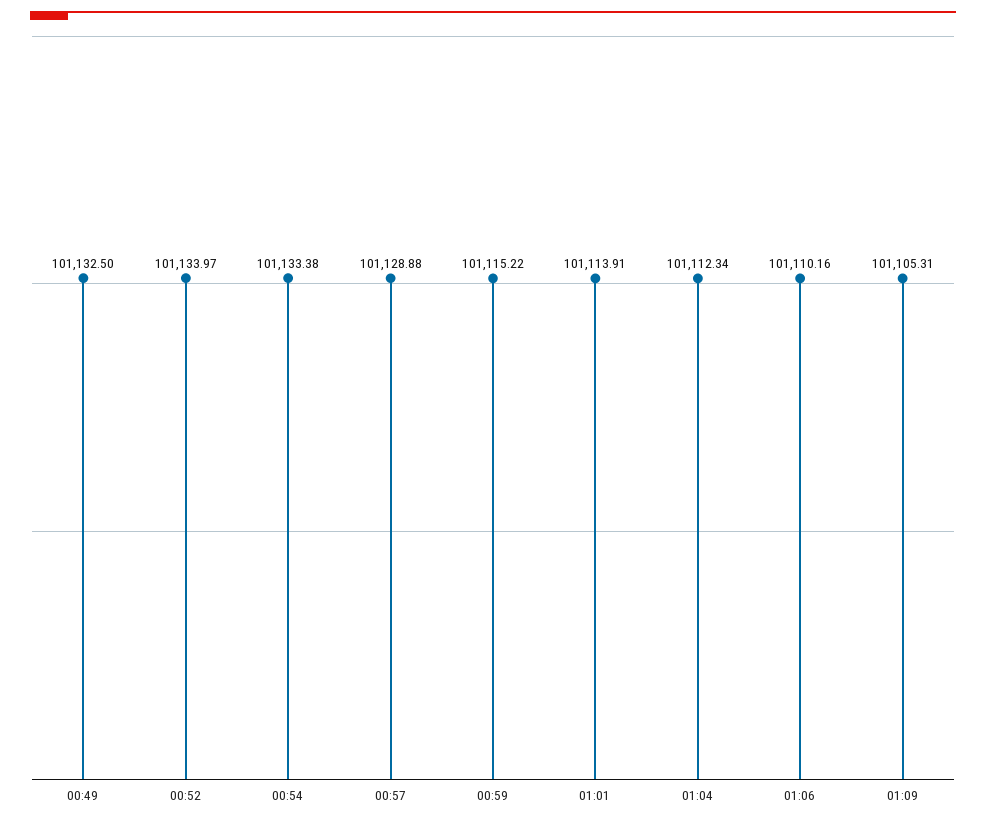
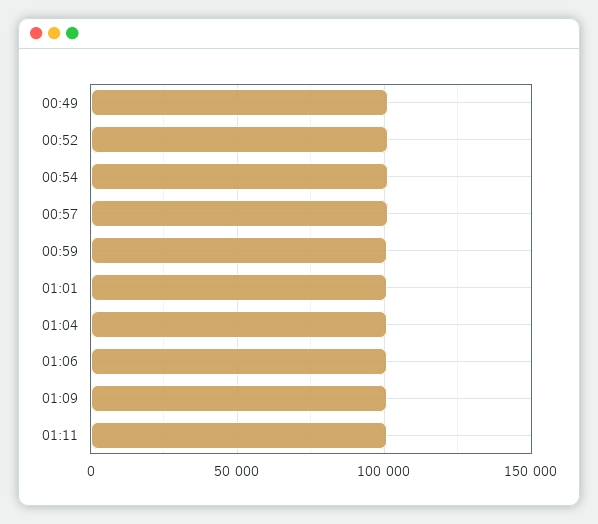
01:11: none -> 100000

